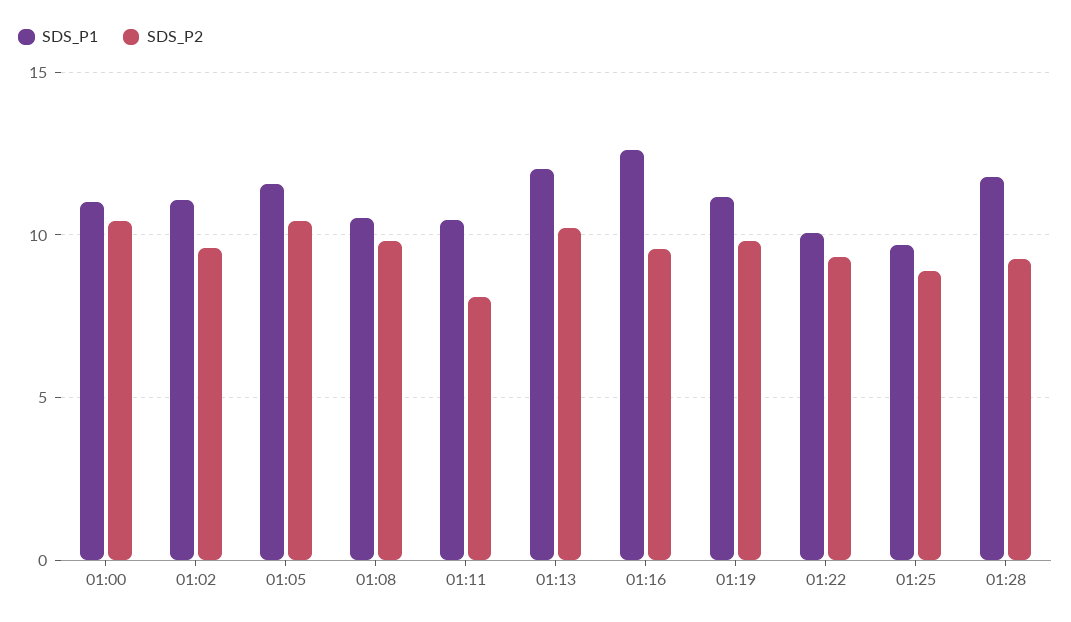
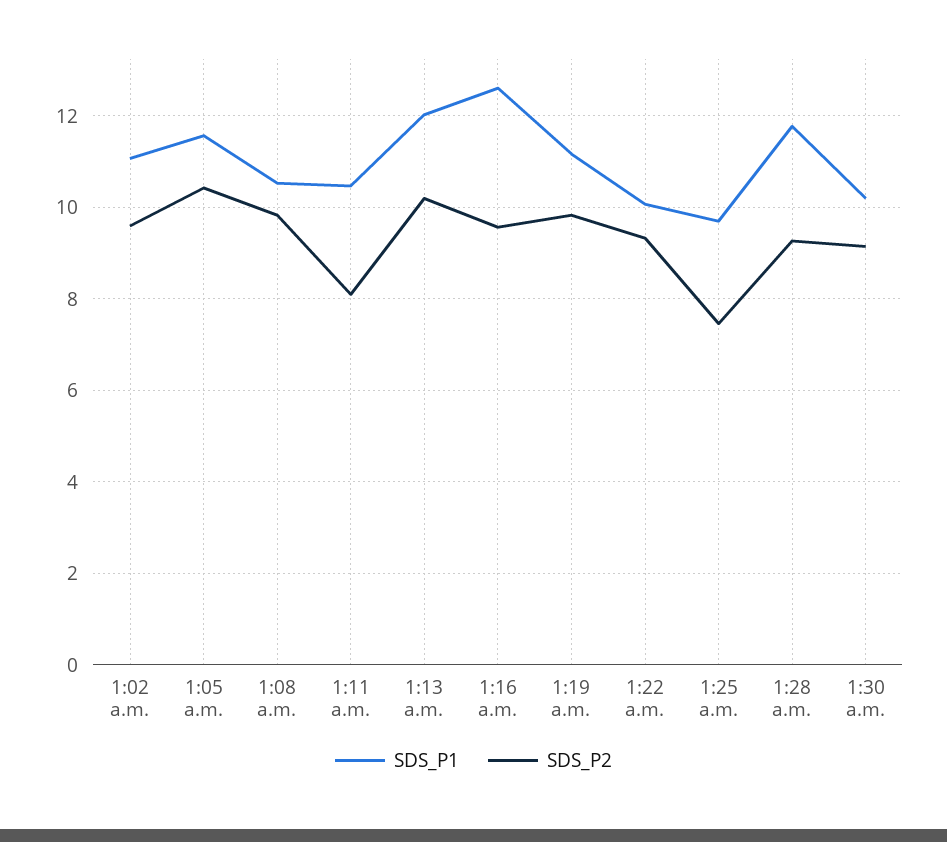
SDS_P1, 01:00: 11 -> none
SDS_P2, 01:00: 10.5 -> none
SDS_P2, 01:25: 9 -> 7.4
SDS_P1, 1:30 a.m.: none -> 10.2
SDS_P2, 1:30 a.m.: none -> 9.2

